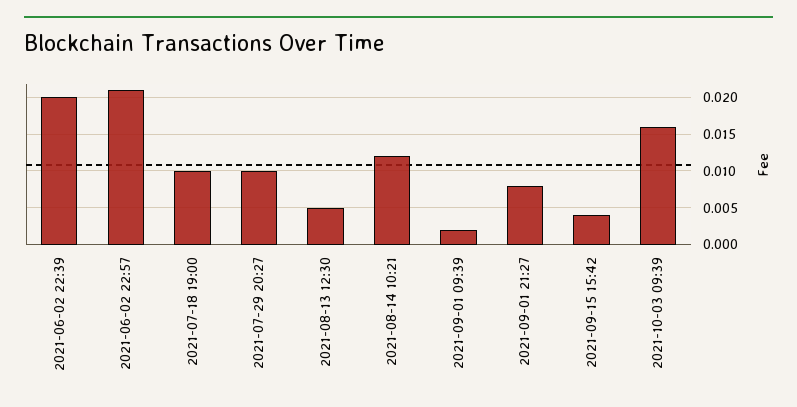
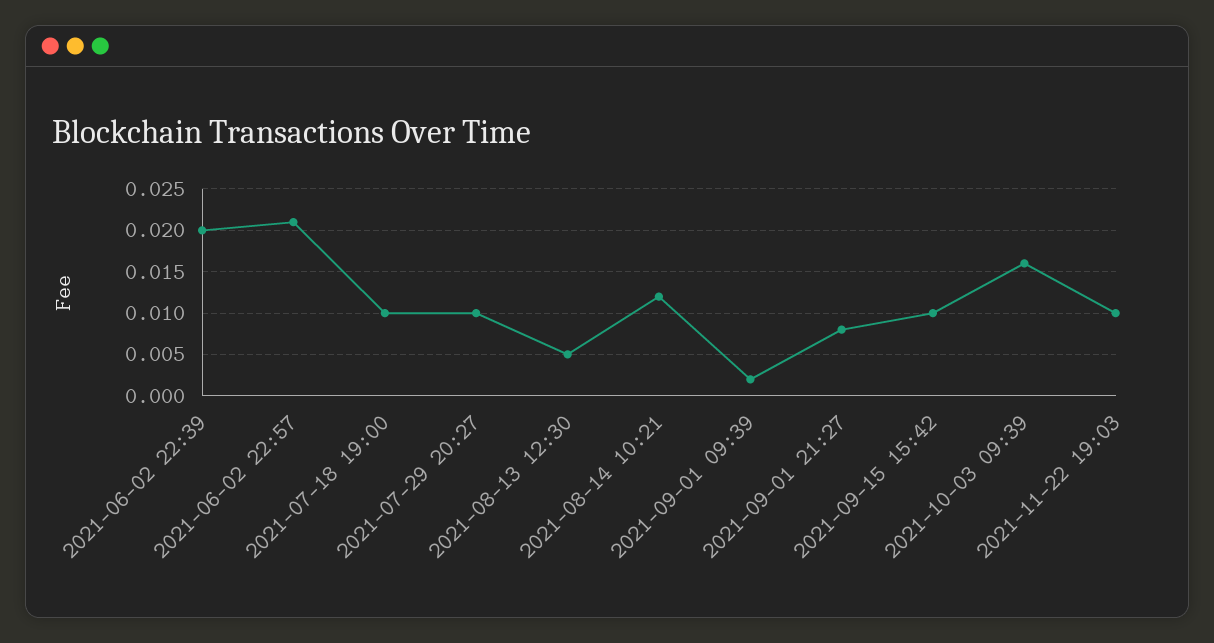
2021-09-15 15:42: 0.004 -> 0.01
2021-11-22 19:03: none -> 0.01

